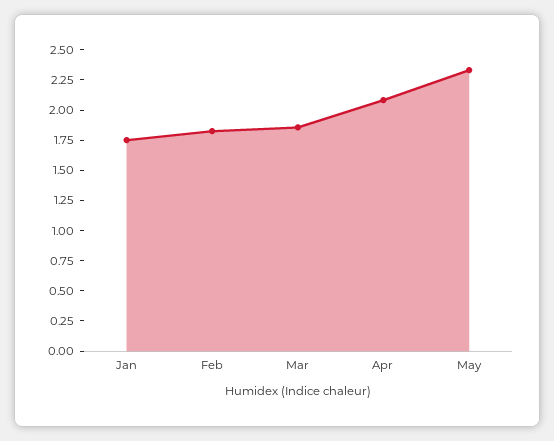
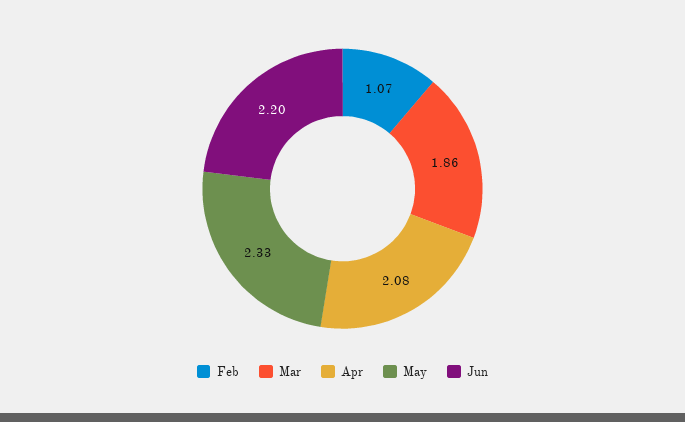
Jan: 1.75 -> none
Feb: 1.75 -> 1.07
Jun: none -> 2.2

